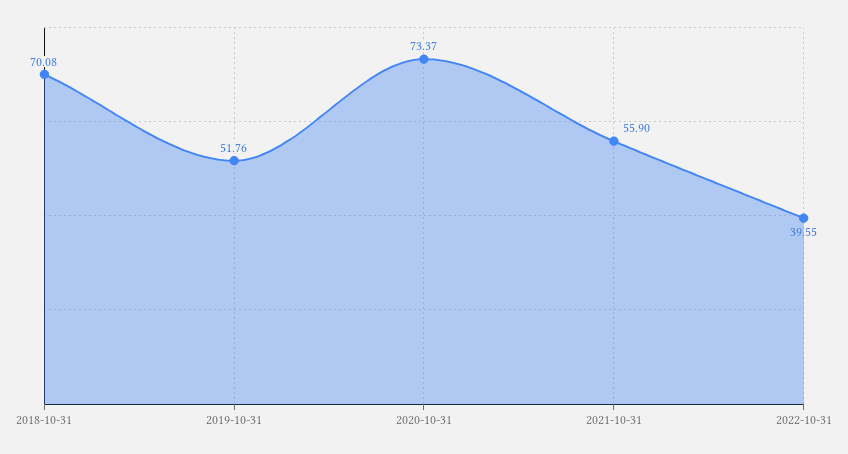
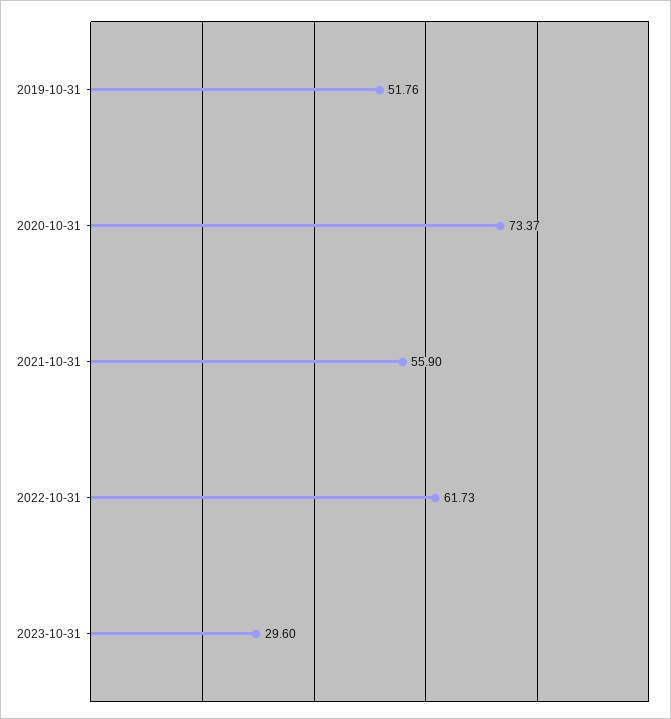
2018-10-31: 70.08 -> none
2022-10-31: 39.55 -> 61.73
2023-10-31: none -> 29.6

